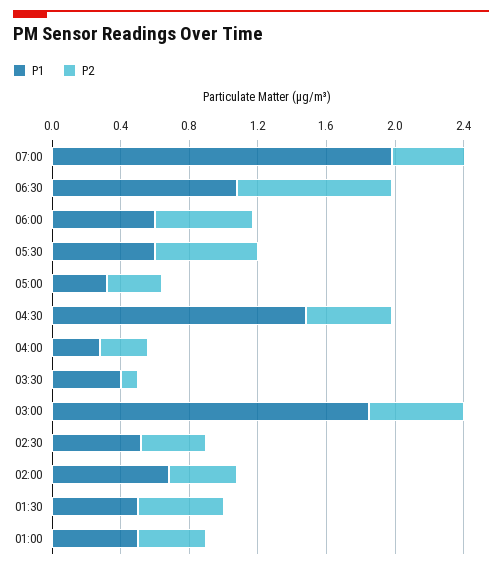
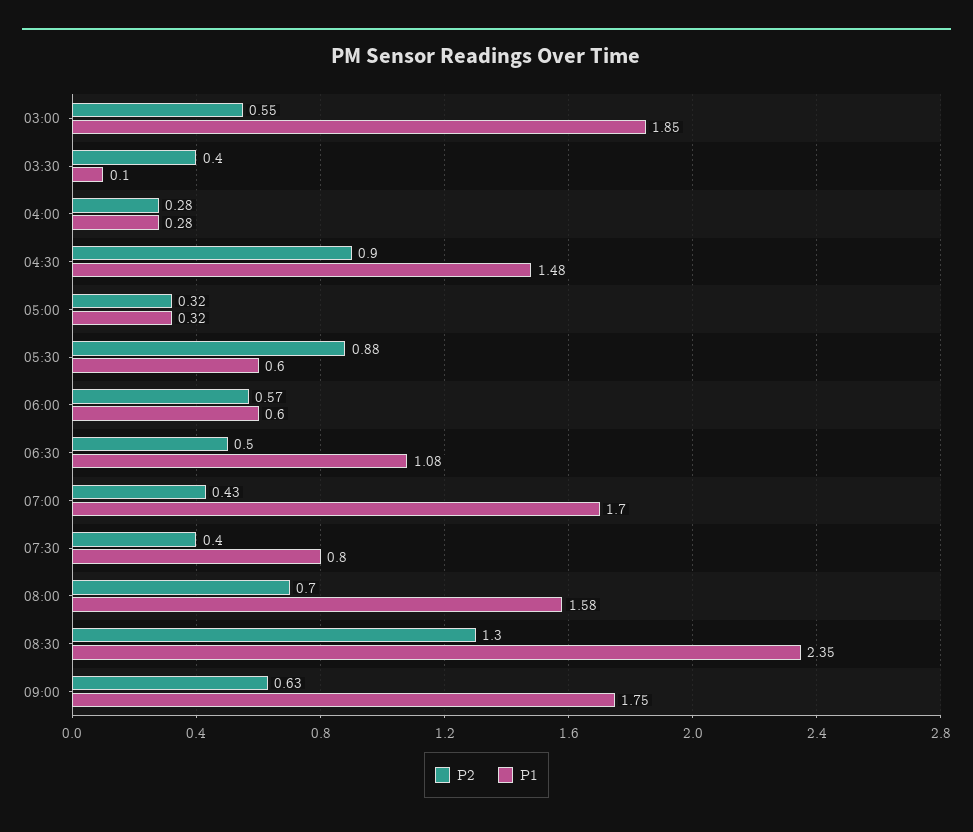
P1, 07:00: 2 -> 1.7
P2, 06:30: 0.9 -> 0.5
P2, 05:30: 0.6 -> 0.88
P2, 04:30: 0.5 -> 0.9
P1, 03:30: 0.4 -> 0.1
P2, 03:30: 0.1 -> 0.4
P1, 02:30: 0.5 -> none
P2, 02:30: 0.4 -> none
P1, 02:00: 0.7 -> none
P2, 02:00: 0.4 -> none
P1, 01:30: 0.5 -> none
P2, 01:30: 0.5 -> none
P1, 01:00: 0.5 -> none
P2, 01:00: 0.4 -> none
P2, 07:30: none -> 0.4
P1, 07:30: none -> 0.8
P2, 08:00: none -> 0.7
P1, 08:00: none -> 1.58
P2, 08:30: none -> 1.3
P1, 08:30: none -> 2.35
P2, 09:00: none -> 0.63
P1, 09:00: none -> 1.75

